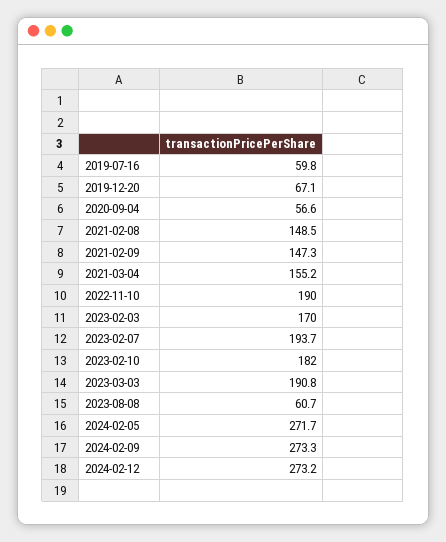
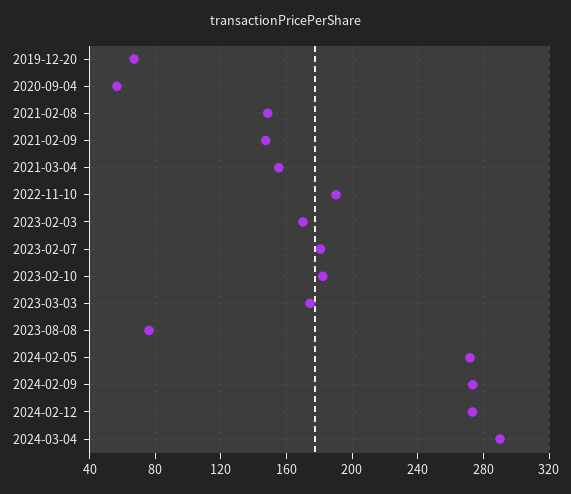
2019-07-16: 59.8 -> none
2023-02-07: 193.7 -> 180
2023-03-03: 190.8 -> 175
2023-08-08: 60.7 -> 75
2024-03-04: none -> 290

